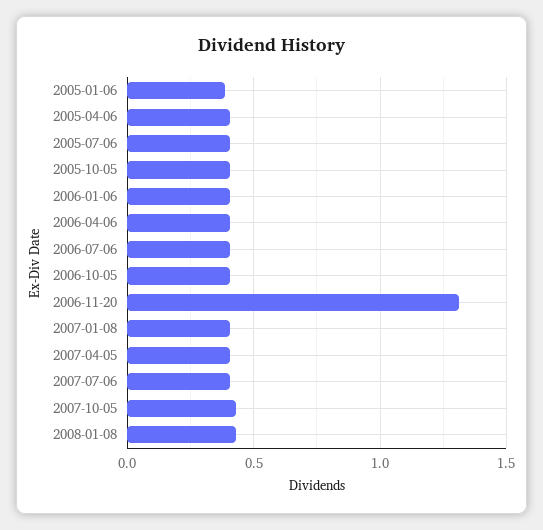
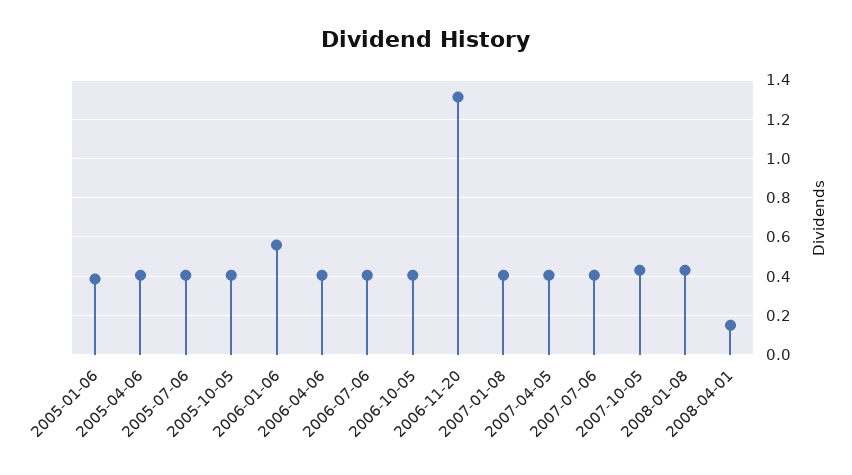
2006-01-06: 0.4 -> 0.55
2008-04-01: none -> 0.15

